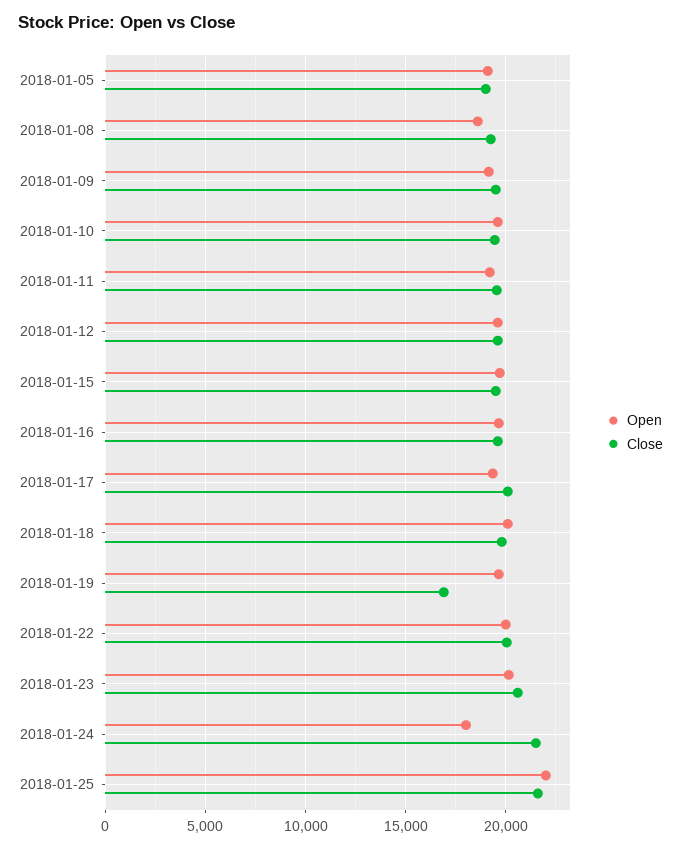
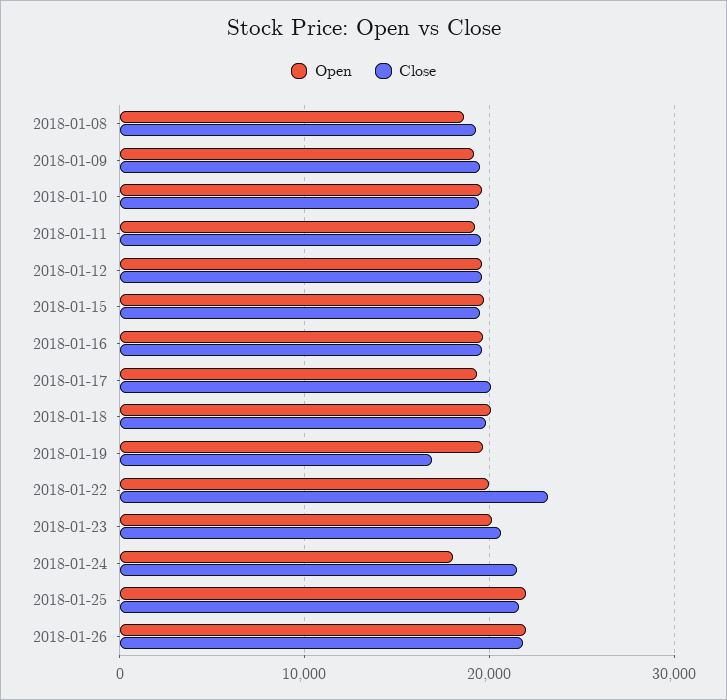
Open, 2018-01-05: 19000 -> none
Close, 2018-01-05: 19000 -> none
Close, 2018-01-22: 20000 -> 23000
Open, 2018-01-26: none -> 22000
Close, 2018-01-26: none -> 22000

